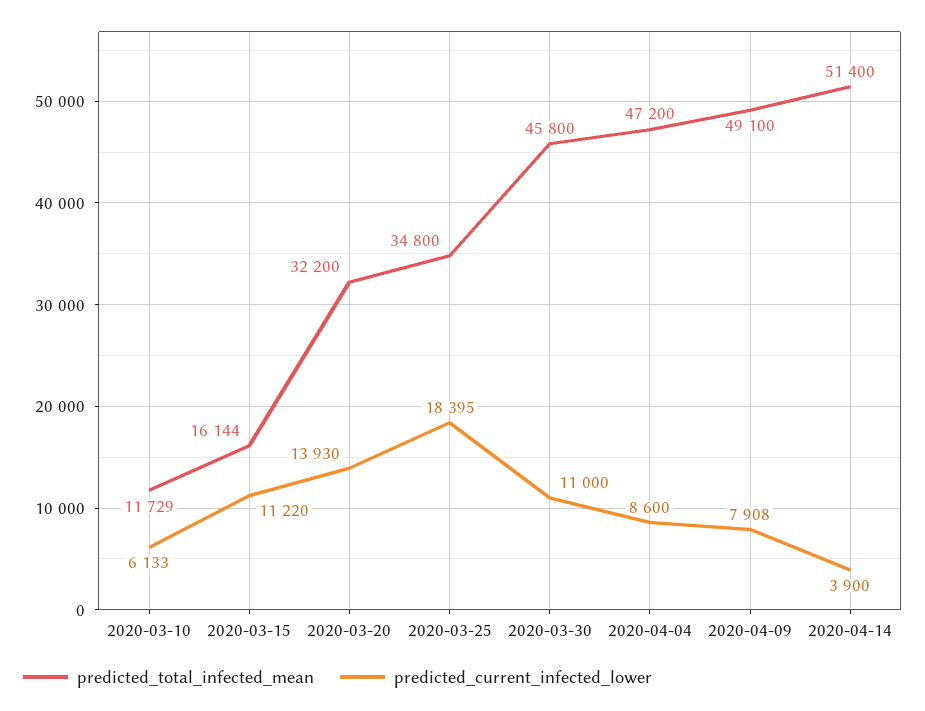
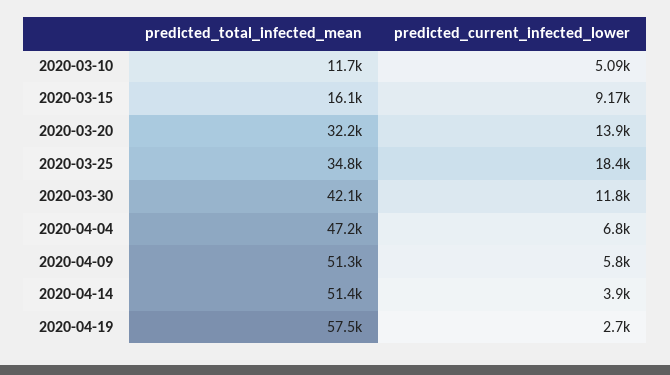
predicted_current_infected_lower, 2020-03-10: 6133 -> 5090
predicted_current_infected_lower, 2020-03-15: 11220 -> 9170
predicted_total_infected_mean, 2020-03-30: 45800 -> 42100
predicted_current_infected_lower, 2020-03-30: 11000 -> 11800
predicted_current_infected_lower, 2020-04-04: 8600 -> 6800
predicted_total_infected_mean, 2020-04-09: 49100 -> 51300
predicted_current_infected_lower, 2020-04-09: 7908 -> 5800
predicted_total_infected_mean, 2020-04-19: none -> 57500
predicted_current_infected_lower, 2020-04-19: none -> 2700

